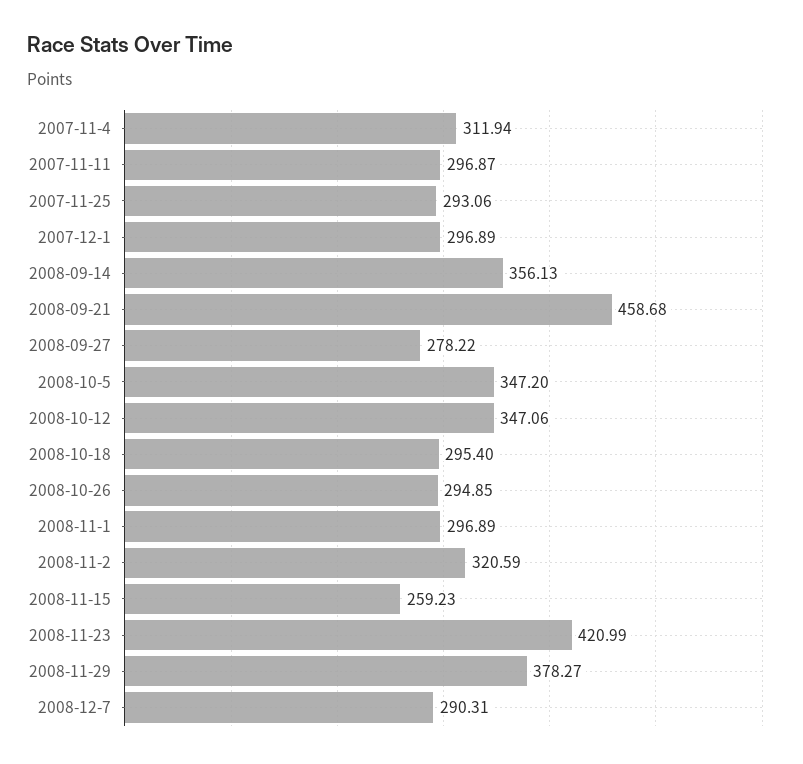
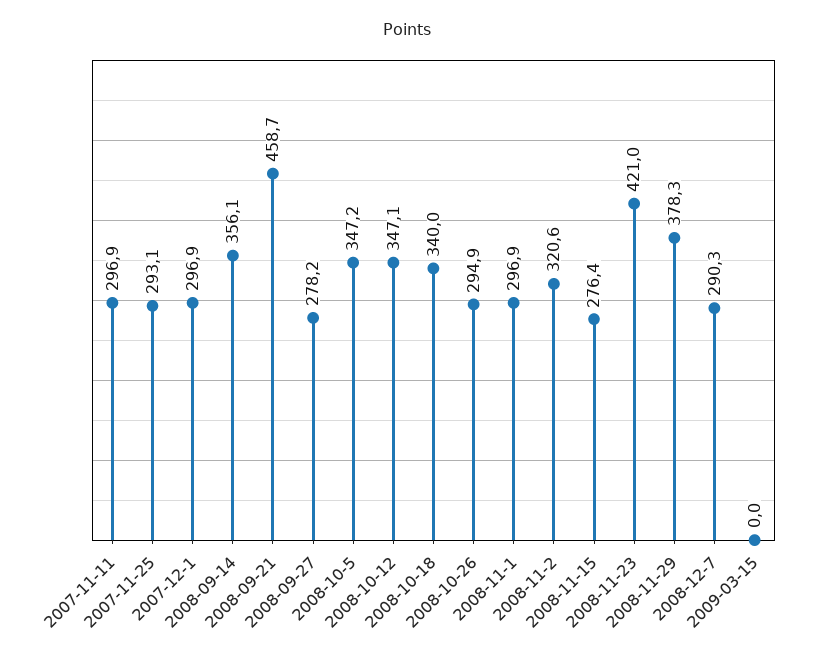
2007-11-4: 311.94 -> none
2008-10-18: 295.4 -> 340
2008-11-15: 259.23 -> 276.4
2009-03-15: none -> 0

